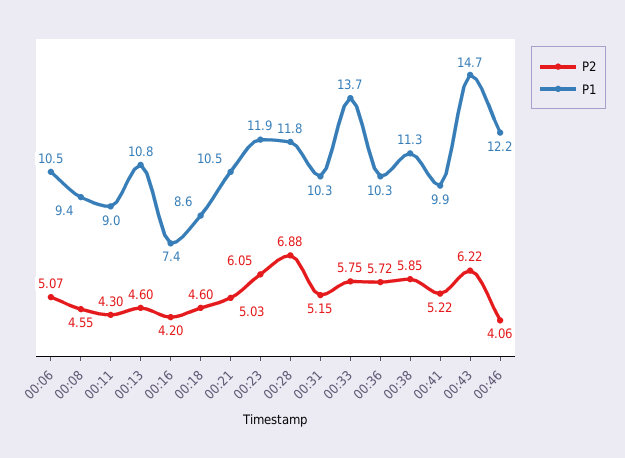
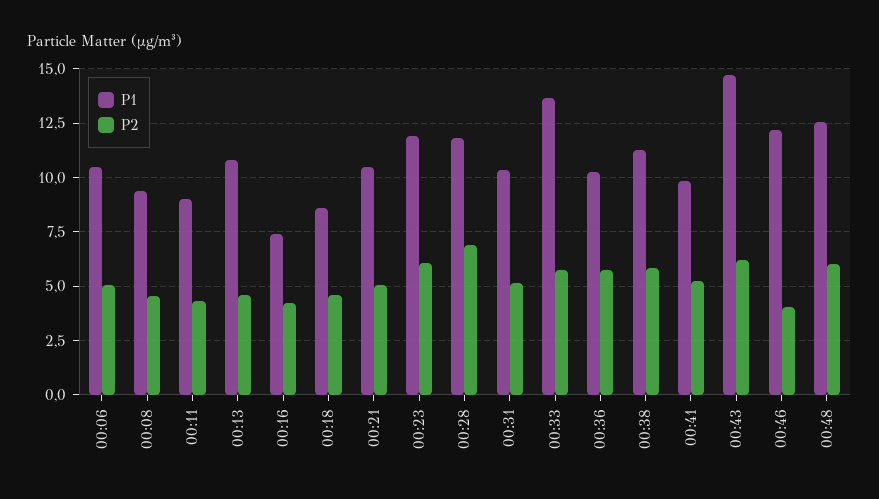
P1, 00:48: none -> 12.5
P2, 00:48: none -> 6

